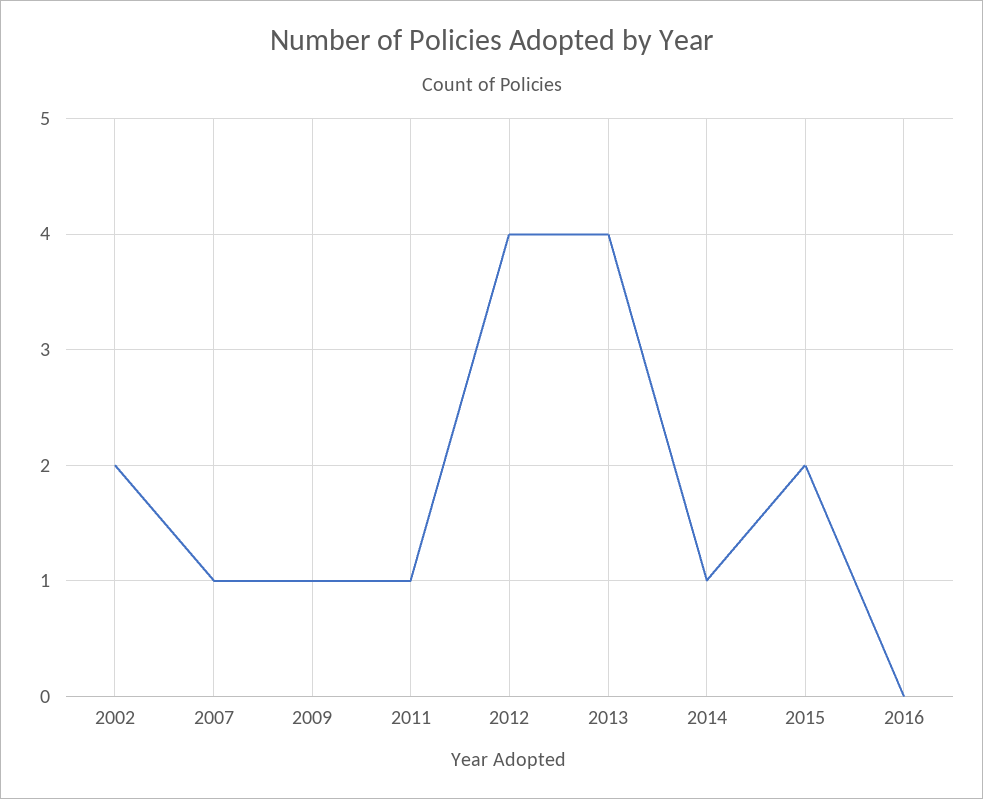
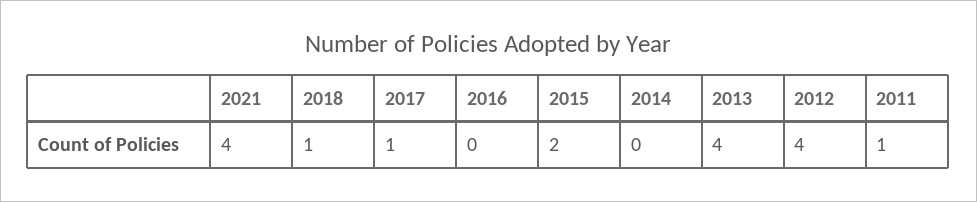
2002: 2 -> none
2007: 1 -> none
2009: 1 -> none
2014: 1 -> 0
2021: none -> 4
2018: none -> 1
2017: none -> 1

